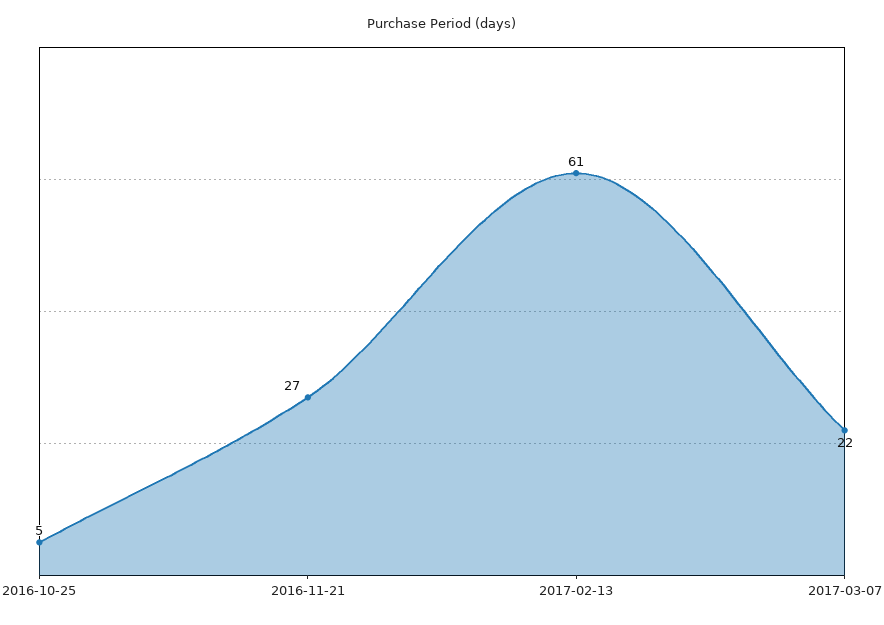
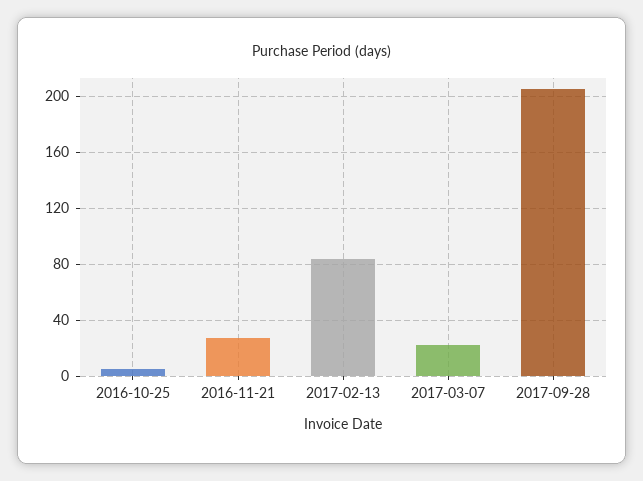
2017-02-13: 61 -> 85
2017-09-28: none -> 205

